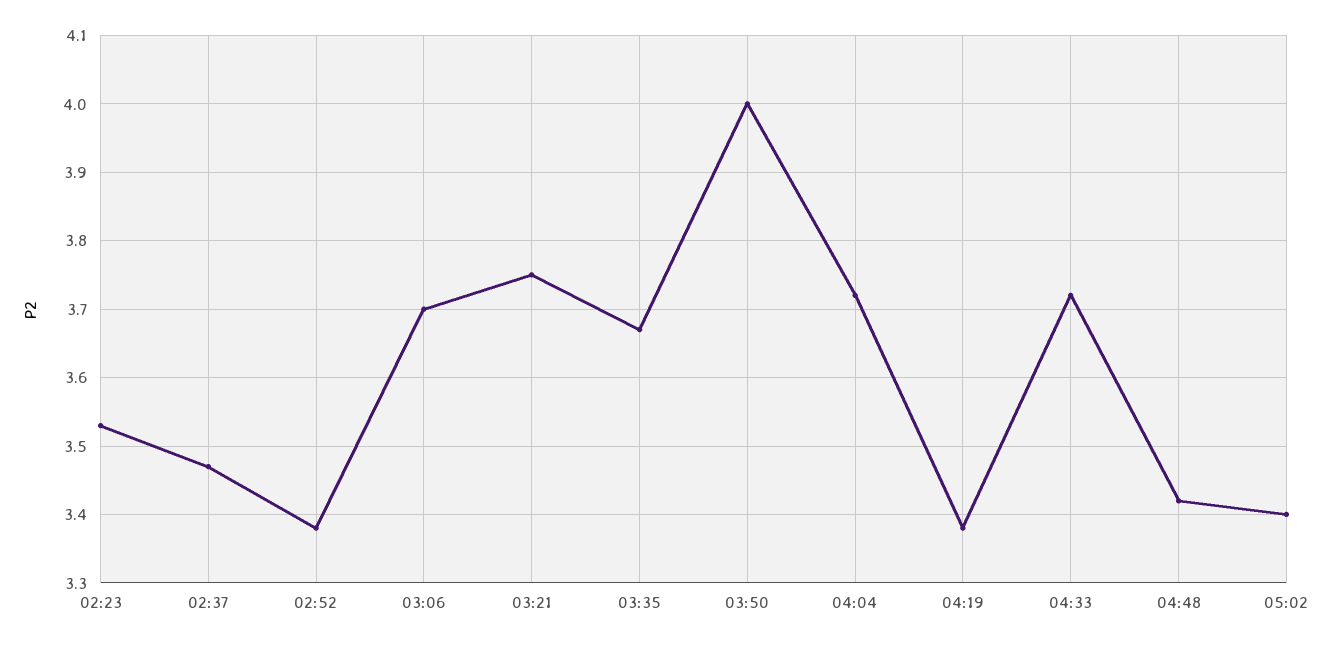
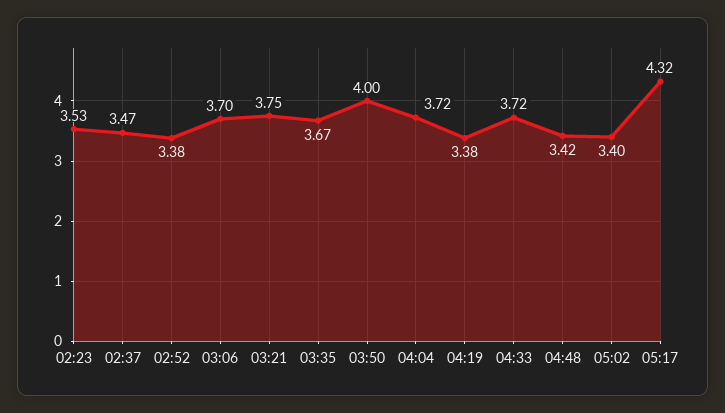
05:17: none -> 4.32

